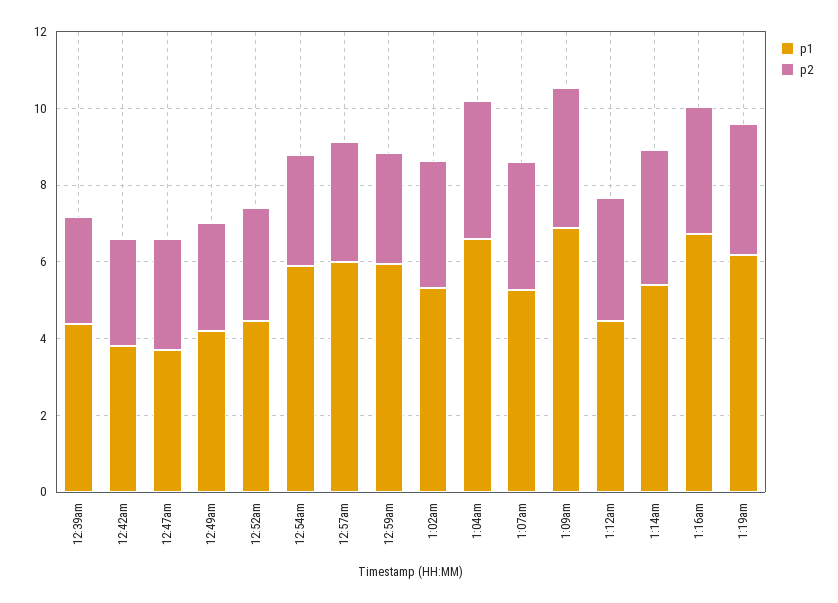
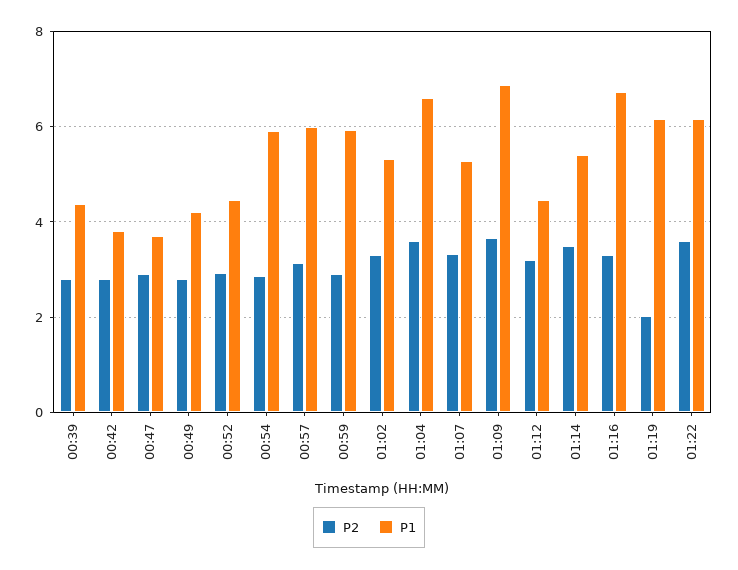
p2, 1:19am: 3.5 -> 2
p2, 01:22: none -> 3.6
p1, 01:22: none -> 6.2

